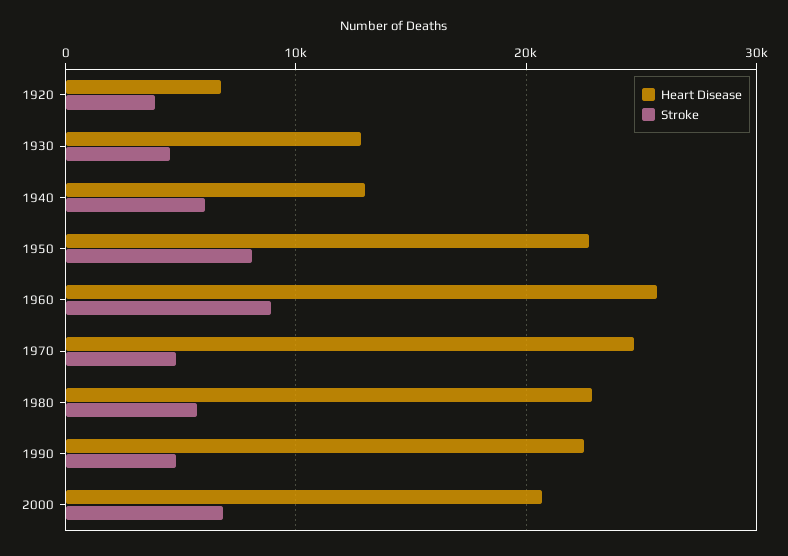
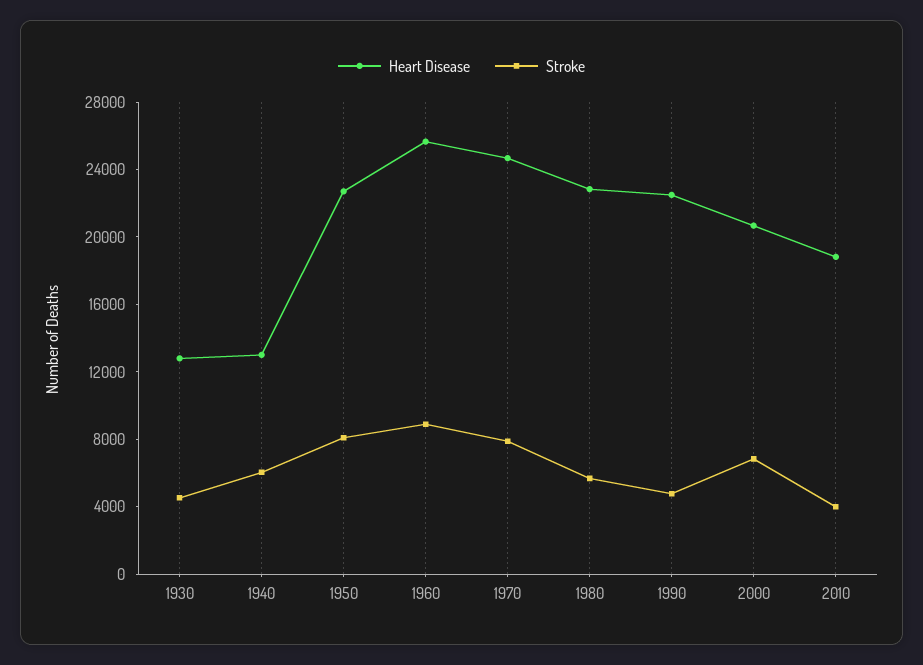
Heart Disease, 1920: 7000 -> none
Stroke, 1920: 4000 -> none
Stroke, 1970: 5000 -> 8000
Heart Disease, 2010: none -> 19000
Stroke, 2010: none -> 4000

